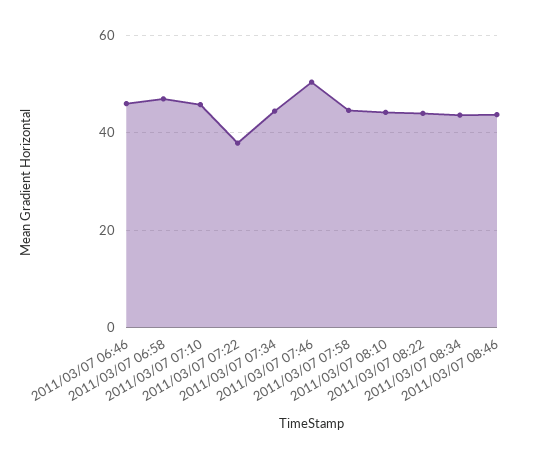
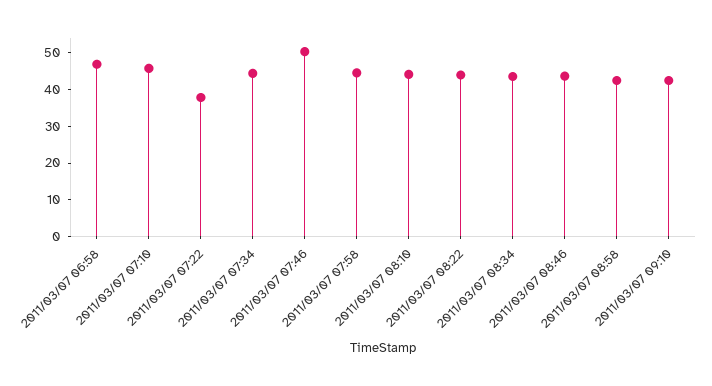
2011/03/07 06:46: 46 -> none
2011/03/07 08:58: none -> 42.5
2011/03/07 09:10: none -> 42.5

